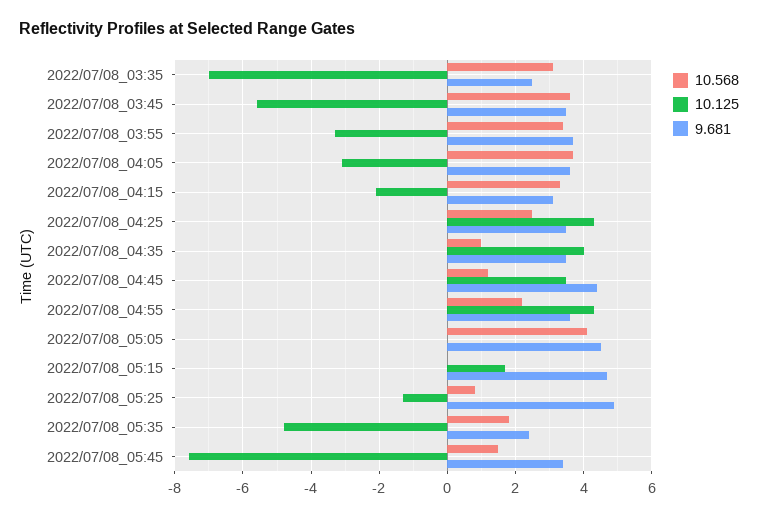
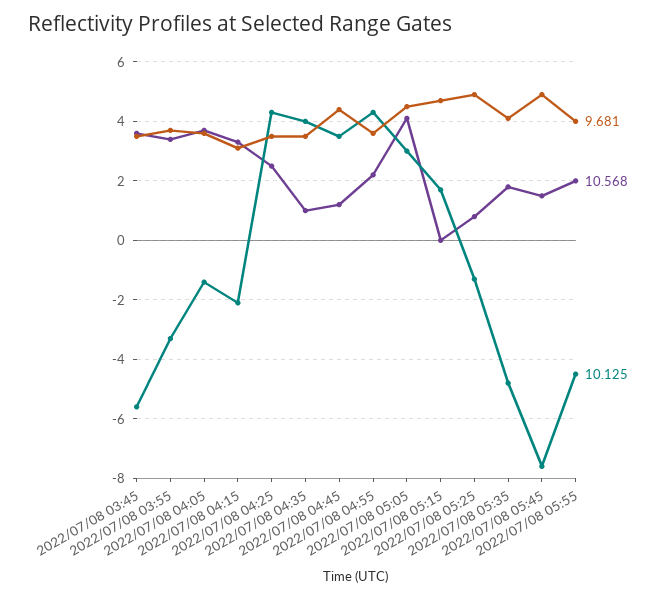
10.568, 2022/07/08_03:35: 3 -> none
10.125, 2022/07/08_03:35: -7 -> none
9.681, 2022/07/08_03:35: 2.5 -> none
10.125, 2022/07/08_04:05: -3 -> -1.5
10.125, 2022/07/08_05:05: 0 -> 3
9.681, 2022/07/08_05:35: 2.5 -> 4
9.681, 2022/07/08_05:45: 3.5 -> 5
9.681, 2022/07/08 05:55: none -> 4
10.568, 2022/07/08 05:55: none -> 2
10.125, 2022/07/08 05:55: none -> -4.5

